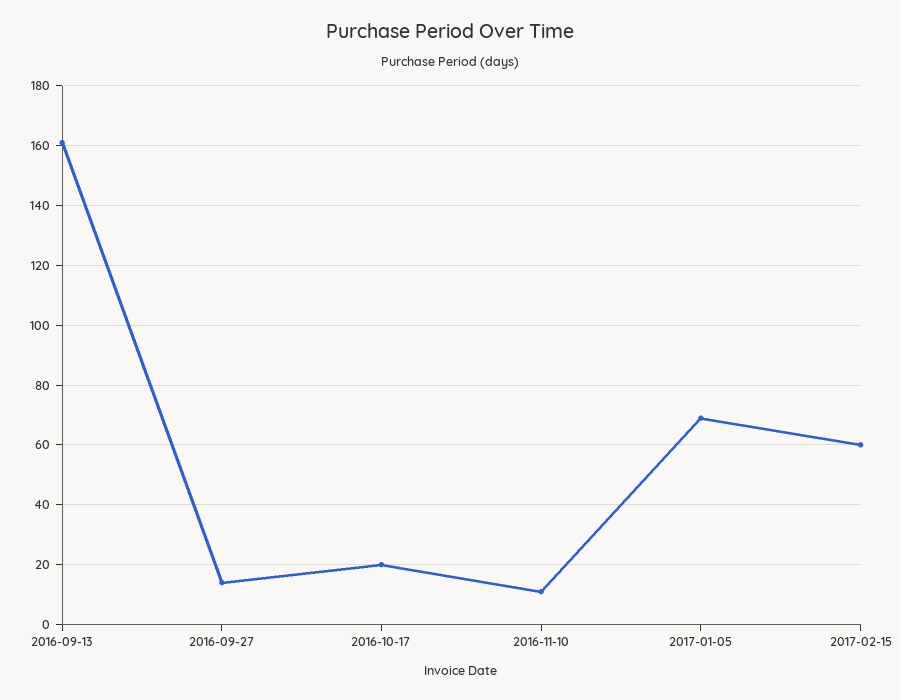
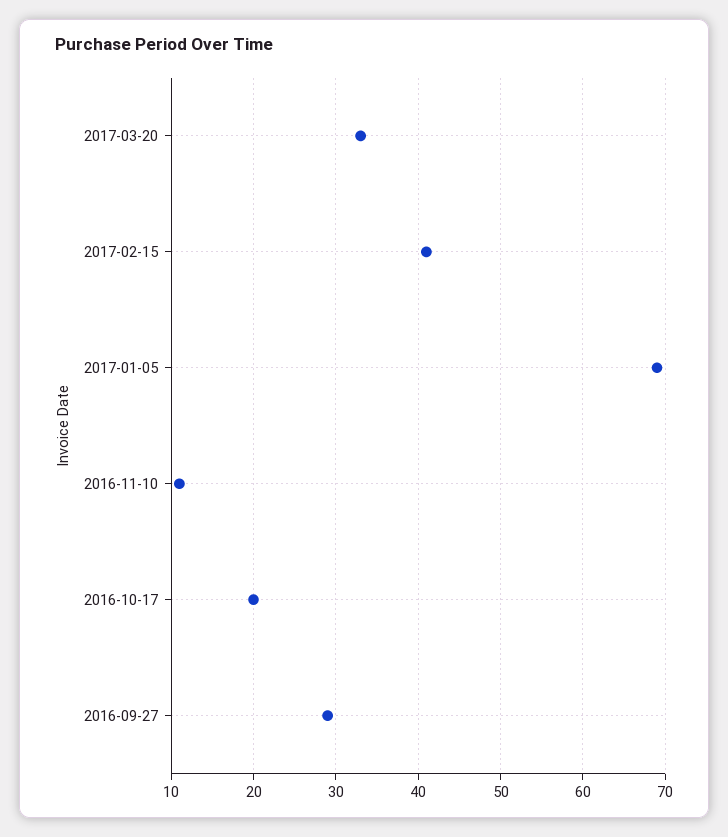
2016-09-13: 160 -> none
2016-09-27: 15 -> 29
2017-02-15: 60 -> 41
2017-03-20: none -> 33

